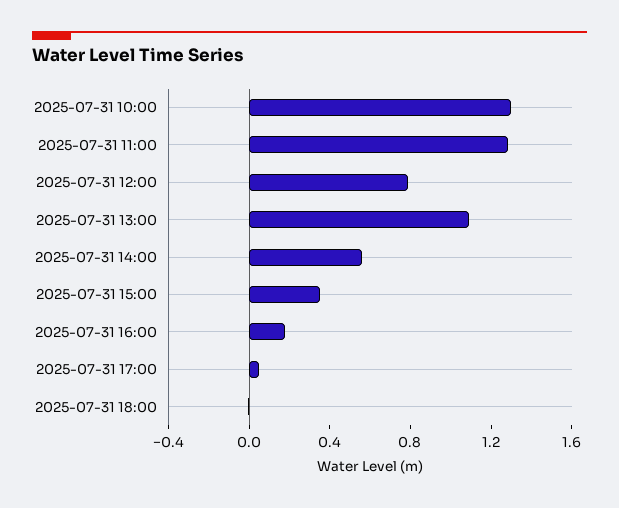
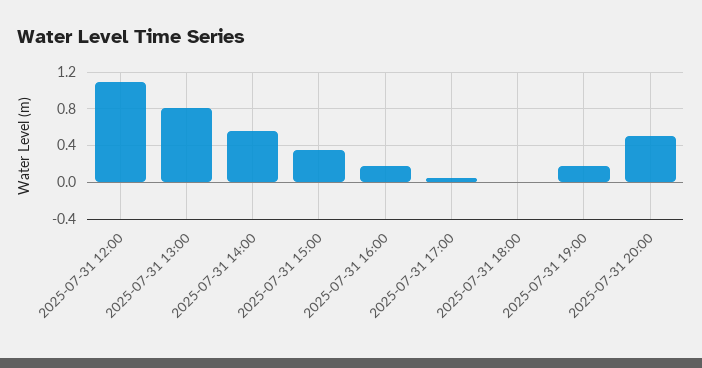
2025-07-31 10:00: 1.3 -> none
2025-07-31 11:00: 1.3 -> none
2025-07-31 12:00: 0.8 -> 1.1
2025-07-31 13:00: 1.1 -> 0.8
2025-07-31 19:00: none -> 0.2
2025-07-31 20:00: none -> 0.5

